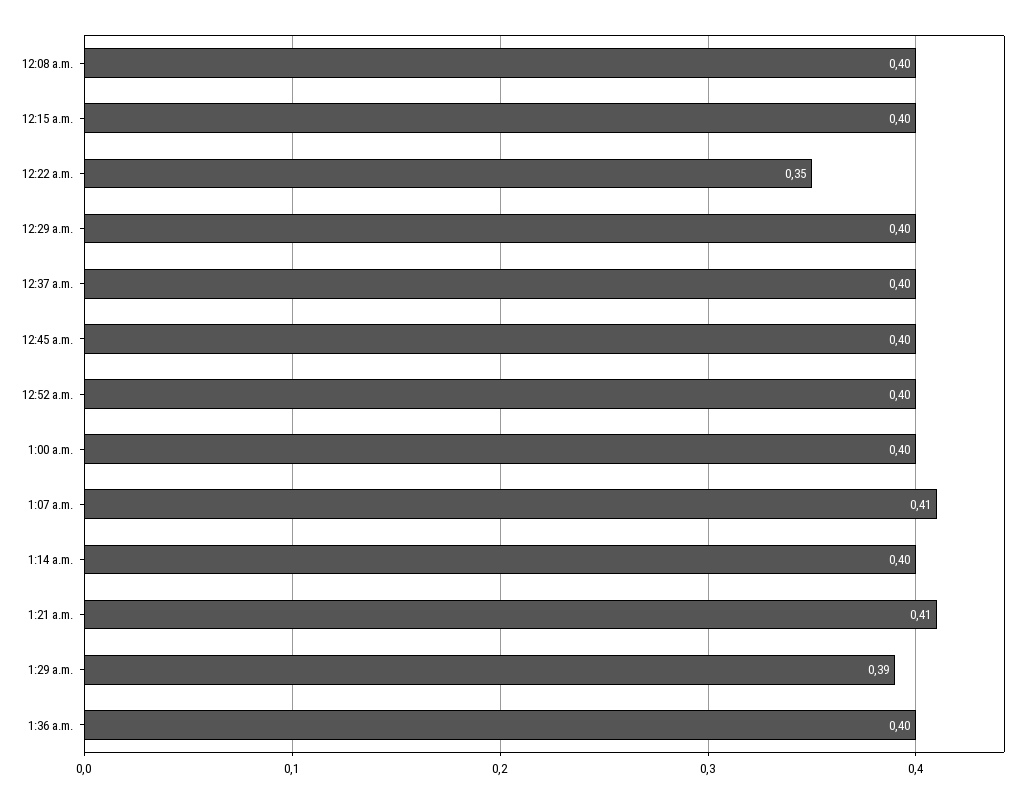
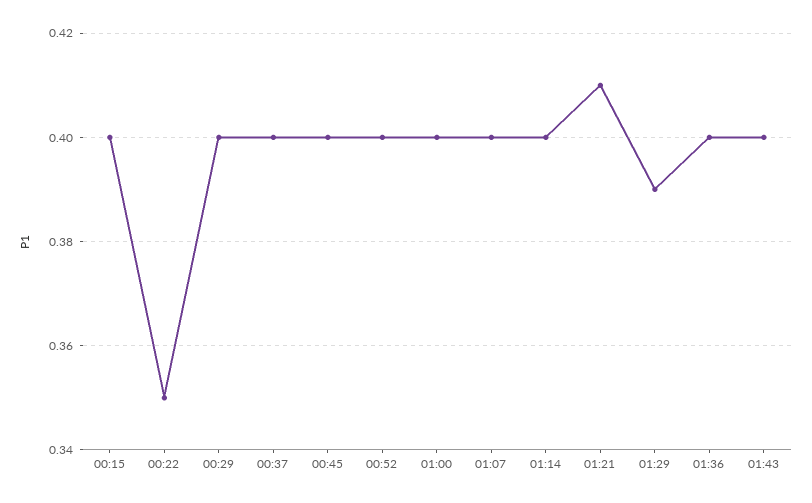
12:08 a.m.: 0.4 -> none
1:07 a.m.: 0.41 -> 0.4
01:43: none -> 0.4

